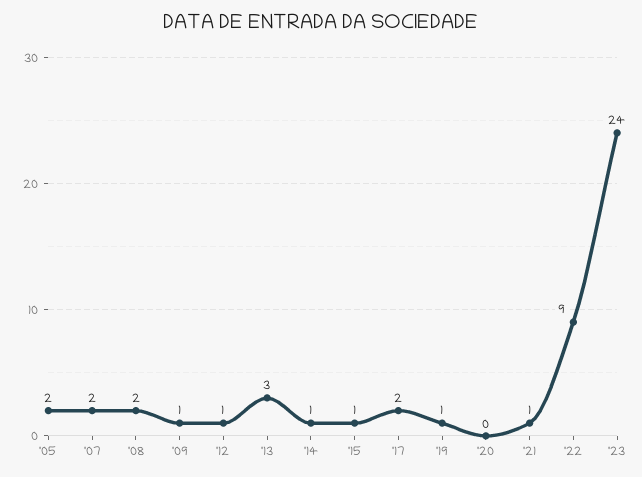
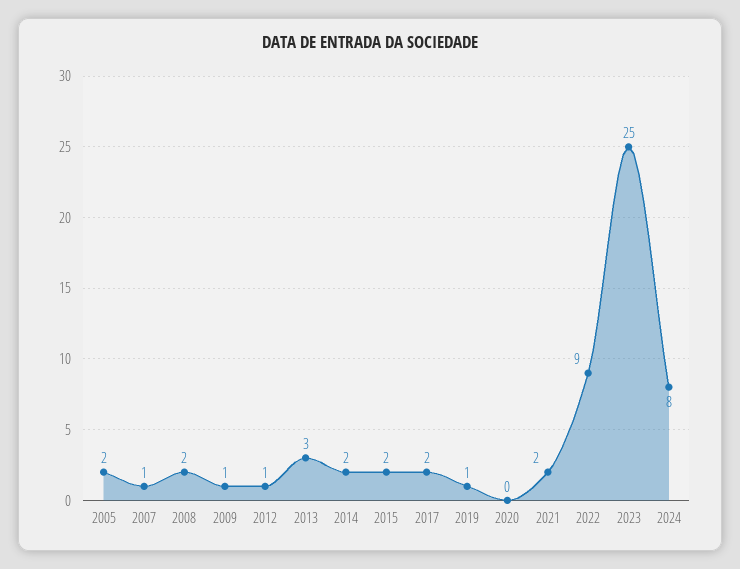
'07: 2 -> 1
'14: 1 -> 2
'15: 1 -> 2
'21: 1 -> 2
'23: 24 -> 25
2024: none -> 8

